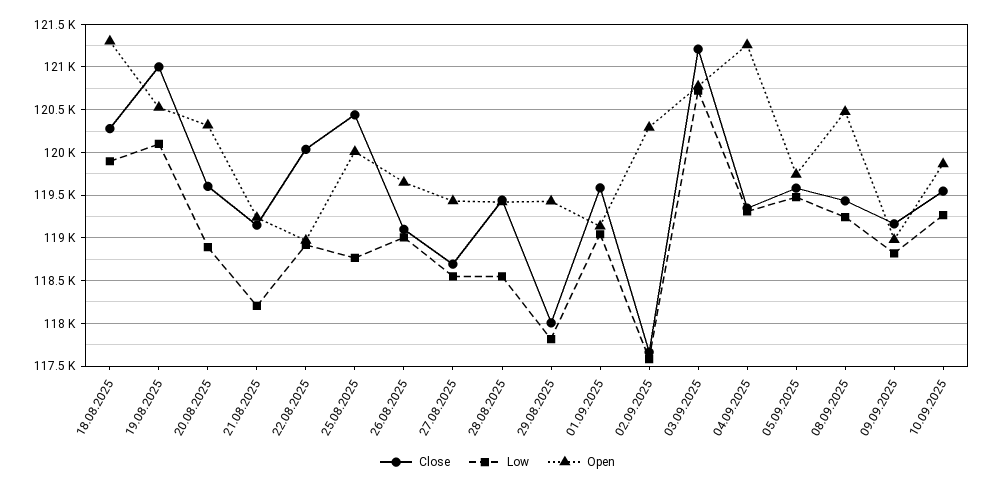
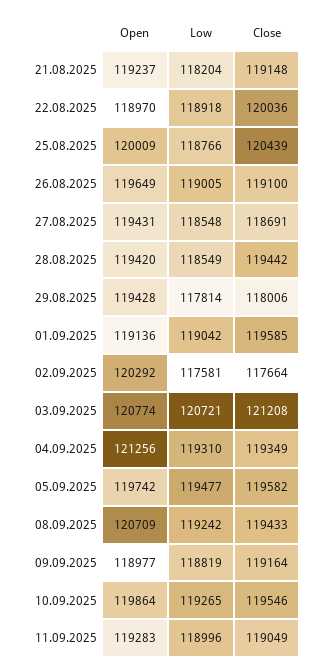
Close, 18.08.2025: 120300 -> none
Low, 18.08.2025: 119900 -> none
Open, 18.08.2025: 121300 -> none
Close, 19.08.2025: 121000 -> none
Low, 19.08.2025: 120100 -> none
Open, 19.08.2025: 120500 -> none
Close, 20.08.2025: 119600 -> none
Low, 20.08.2025: 118900 -> none
Open, 20.08.2025: 120300 -> none
Open, 08.09.2025: 120500 -> 120709
Open, 11.09.2025: none -> 119283
Low, 11.09.2025: none -> 118996
Close, 11.09.2025: none -> 119049

